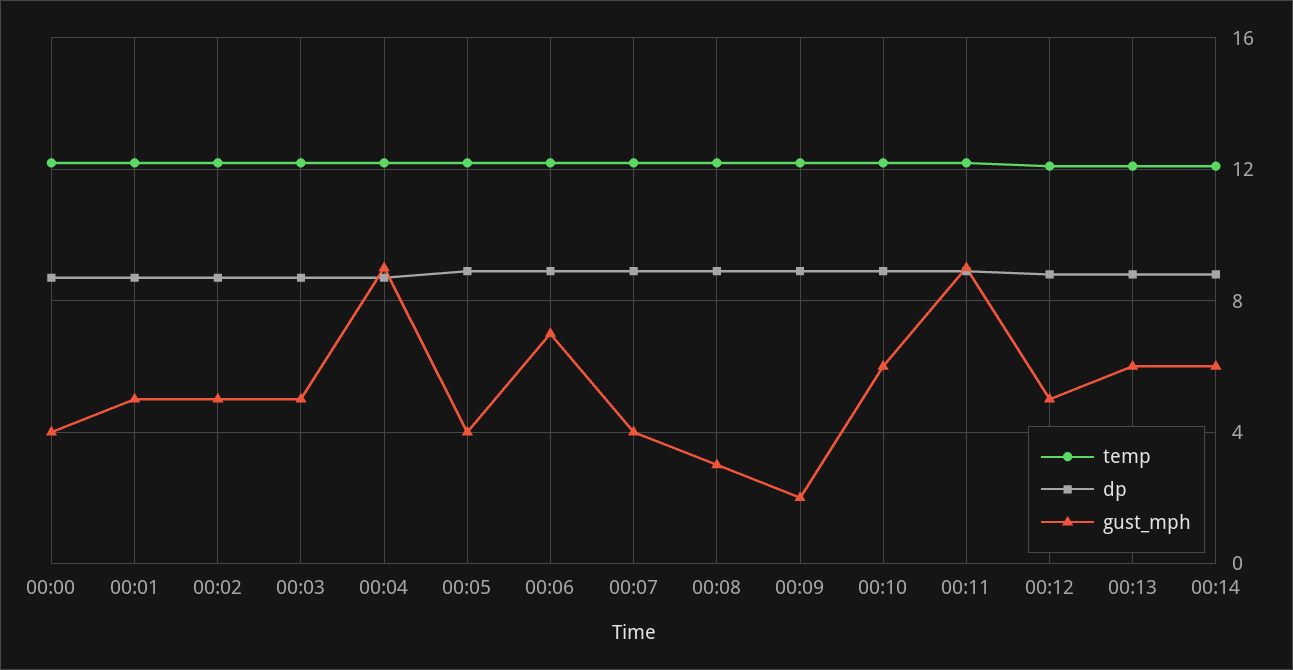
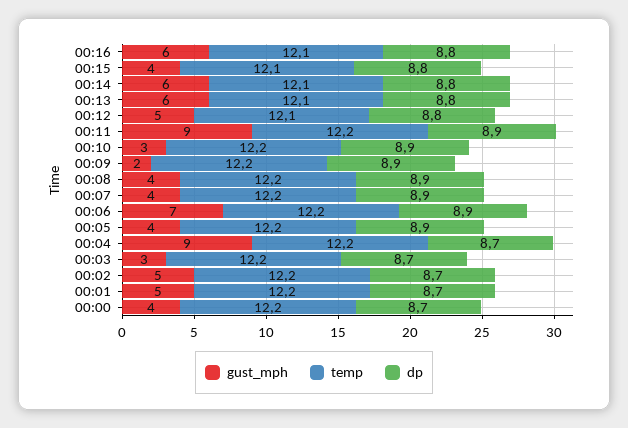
gust_mph, 00:03: 5 -> 3
gust_mph, 00:08: 3 -> 4
gust_mph, 00:10: 6 -> 3
gust_mph, 00:16: none -> 6
temp, 00:16: none -> 12.1
dp, 00:16: none -> 8.8
gust_mph, 00:15: none -> 4
temp, 00:15: none -> 12.1
dp, 00:15: none -> 8.8

